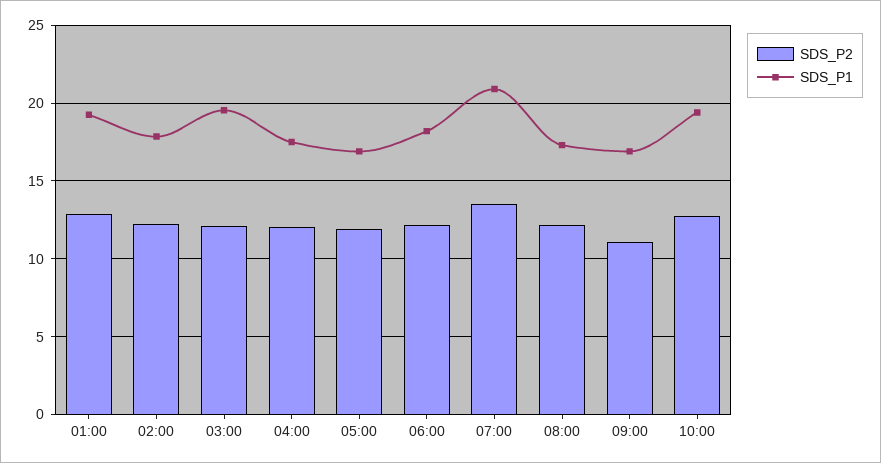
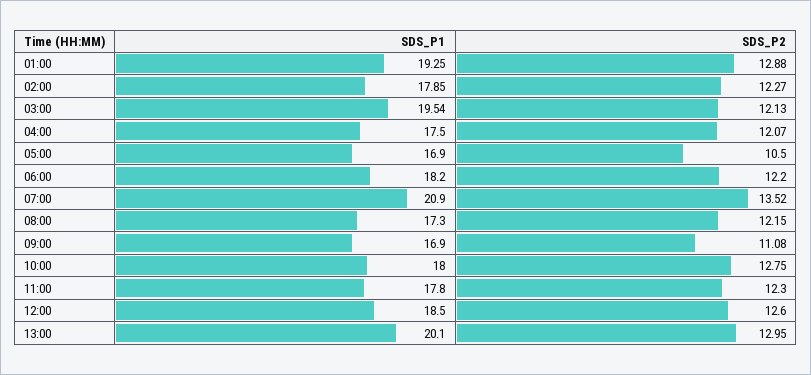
SDS_P2, 05:00: 12 -> 10.5
SDS_P1, 10:00: 19.5 -> 18
SDS_P1, 11:00: none -> 17.8
SDS_P2, 11:00: none -> 12.3
SDS_P1, 12:00: none -> 18.5
SDS_P2, 12:00: none -> 12.6
SDS_P1, 13:00: none -> 20.1
SDS_P2, 13:00: none -> 12.95

